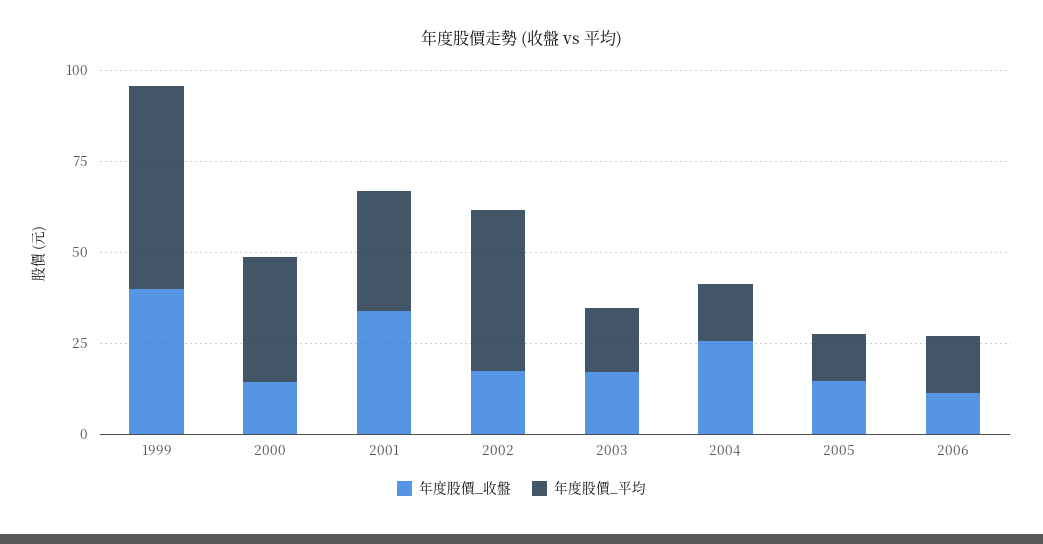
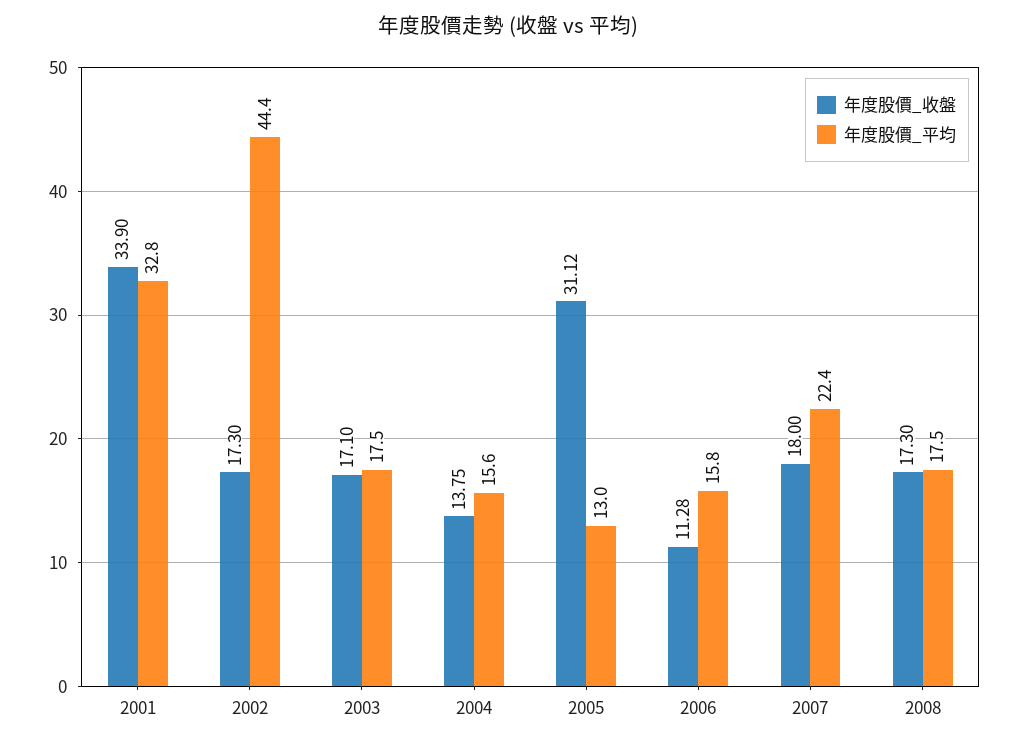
年度股價_收盤, 1999: 40 -> none
年度股價_平均, 1999: 55 -> none
年度股價_收盤, 2000: 15 -> none
年度股價_平均, 2000: 35 -> none
年度股價_收盤, 2004: 25 -> 13.75
年度股價_收盤, 2005: 15 -> 31.12
年度股價_收盤, 2007: none -> 18
年度股價_平均, 2007: none -> 22.4
年度股價_收盤, 2008: none -> 17.3
年度股價_平均, 2008: none -> 17.5

